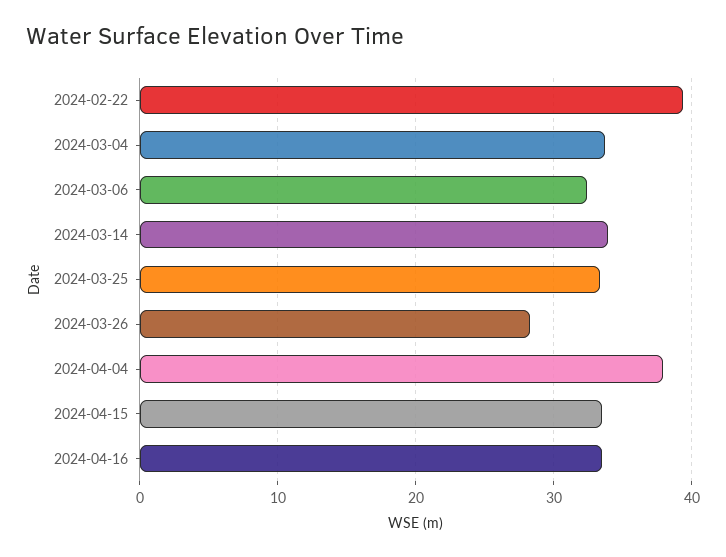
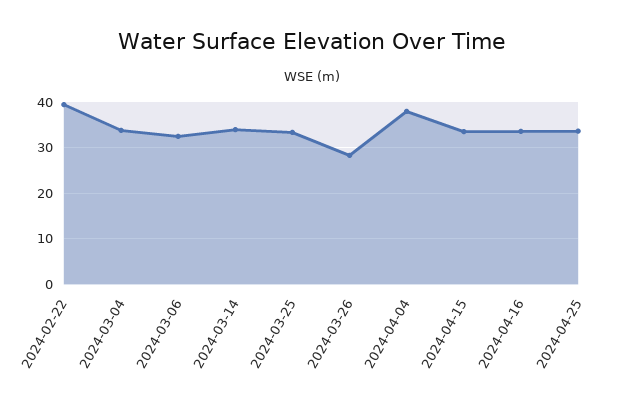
2024-04-25: none -> 34

